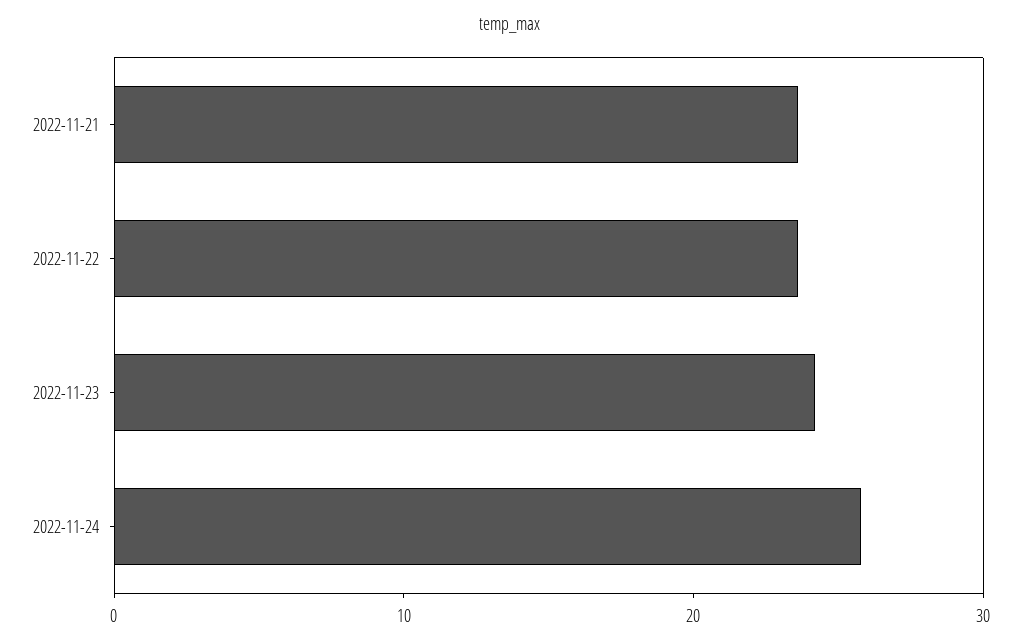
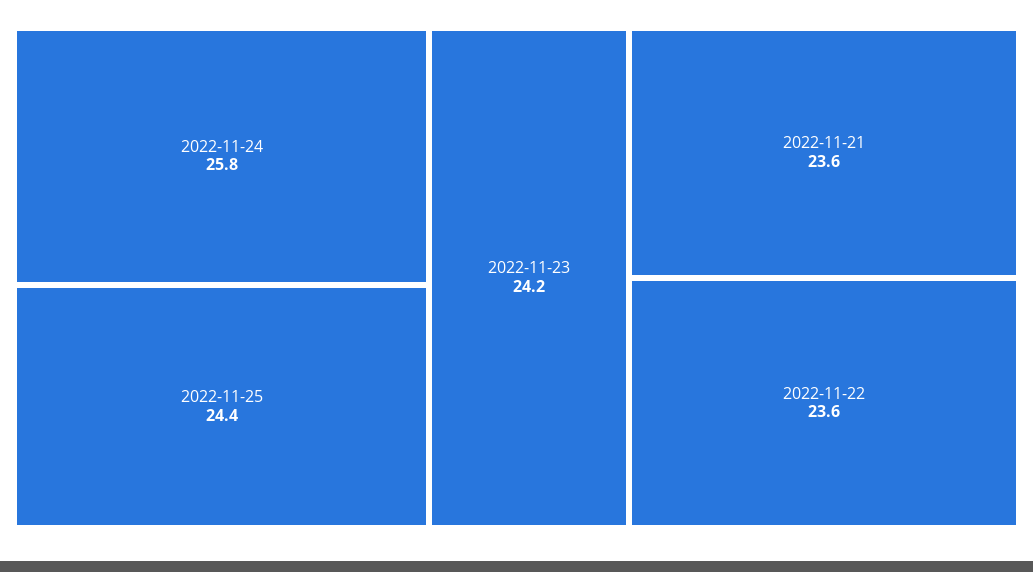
2022-11-25: none -> 24.4

